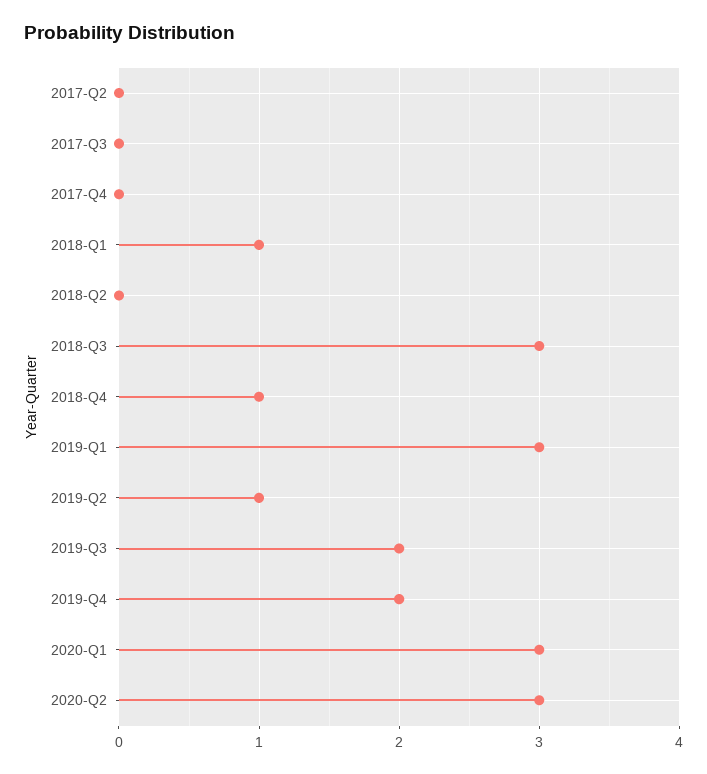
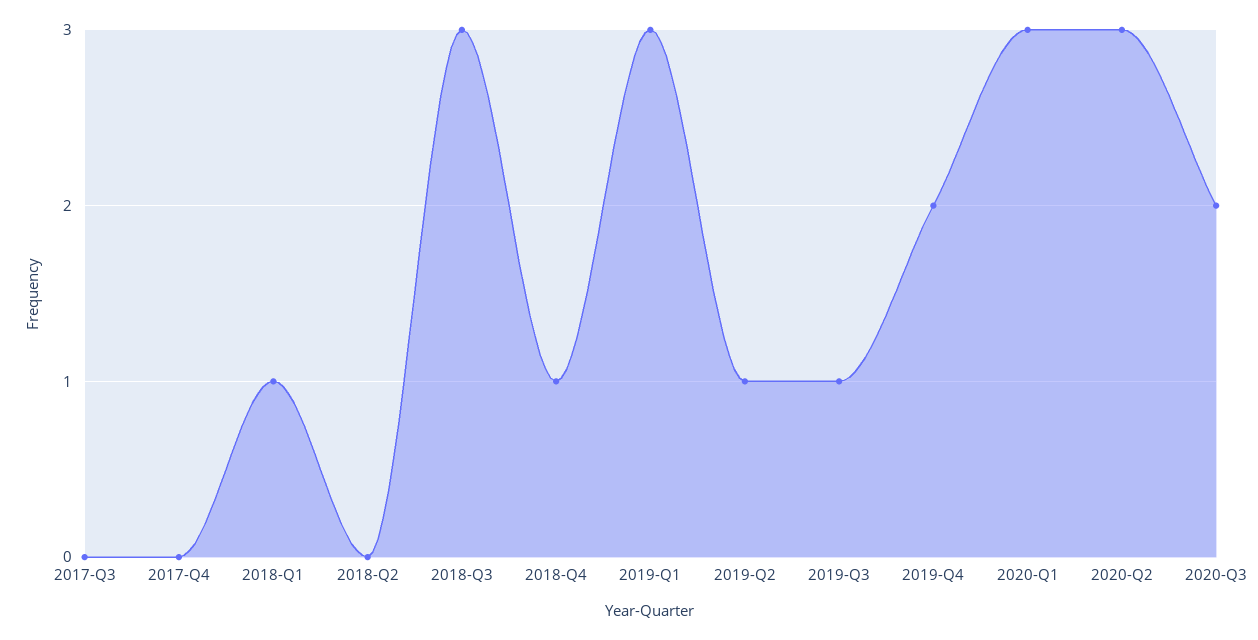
2017-Q2: 0 -> none
2019-Q3: 2 -> 1
2020-Q3: none -> 2

